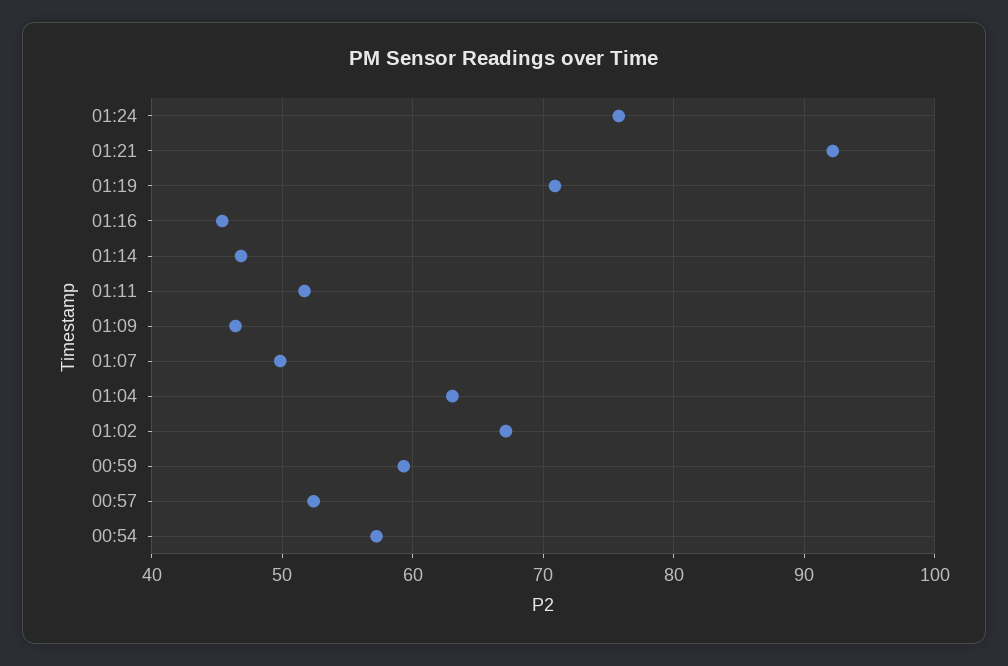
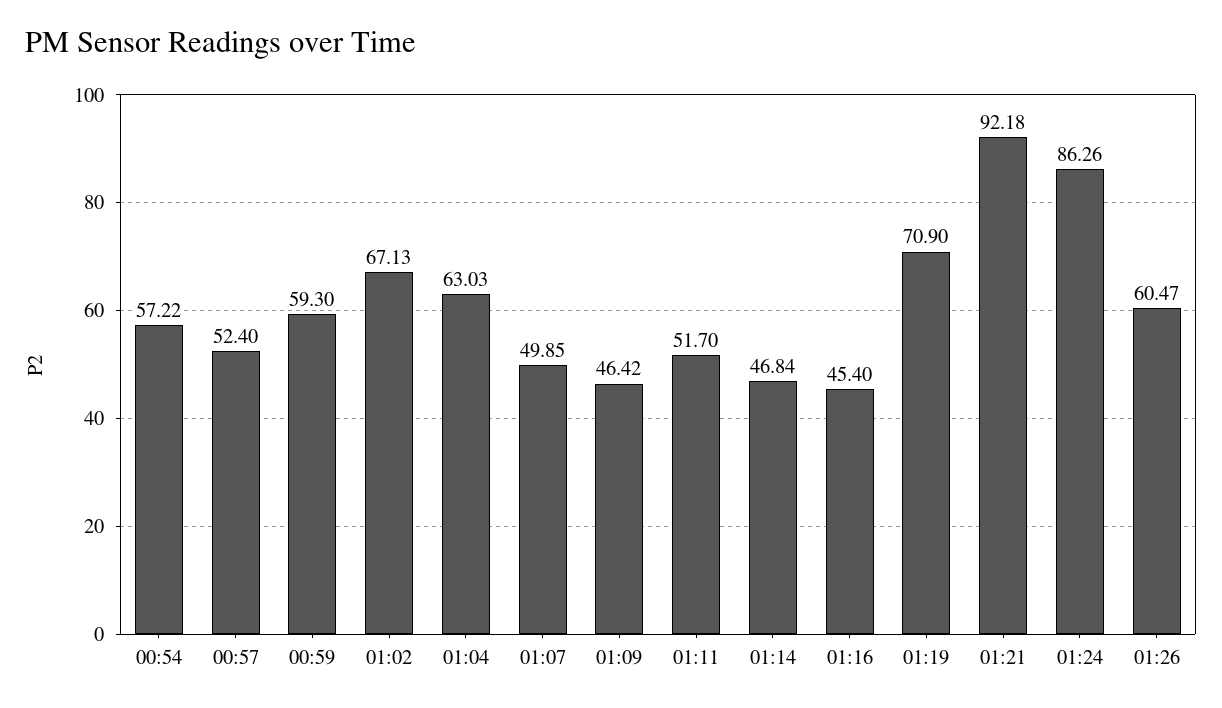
01:24: 76 -> 86.26
01:26: none -> 60.47

